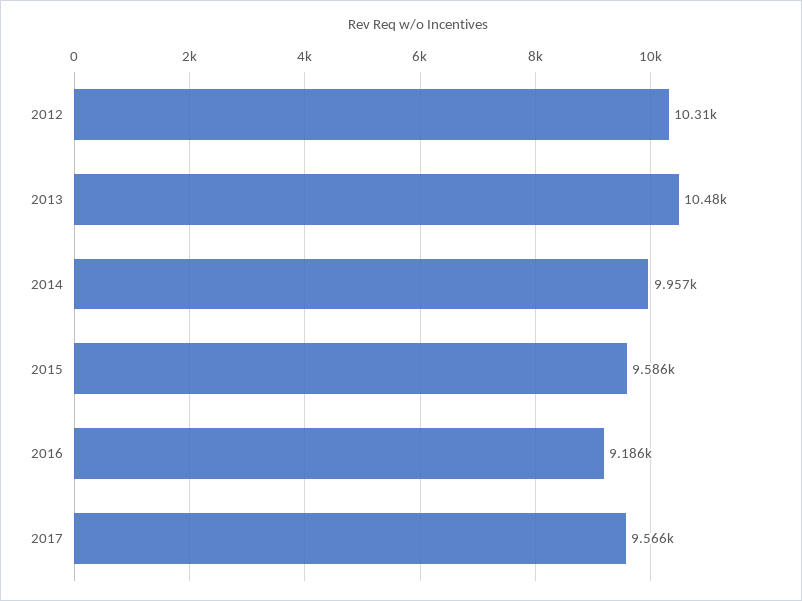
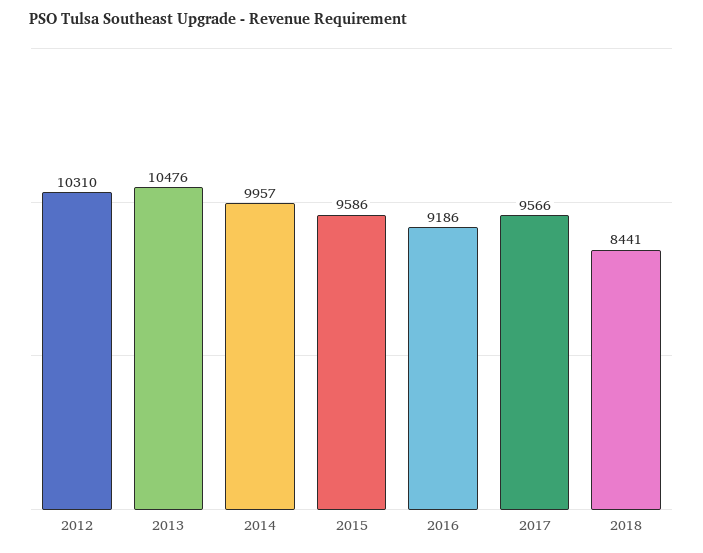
2018: none -> 8441

